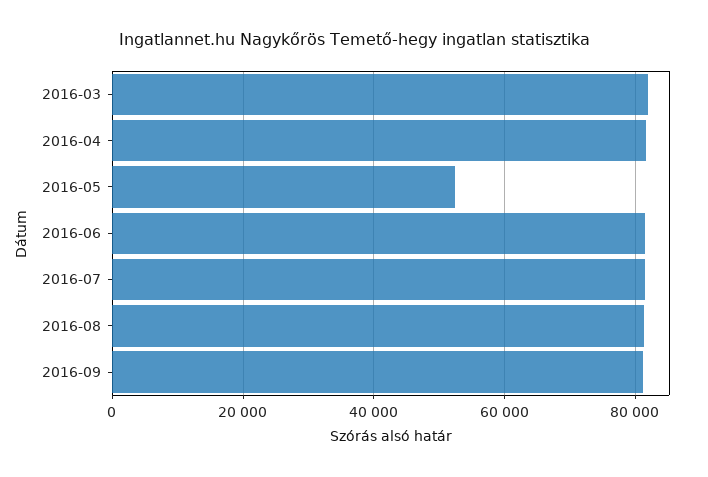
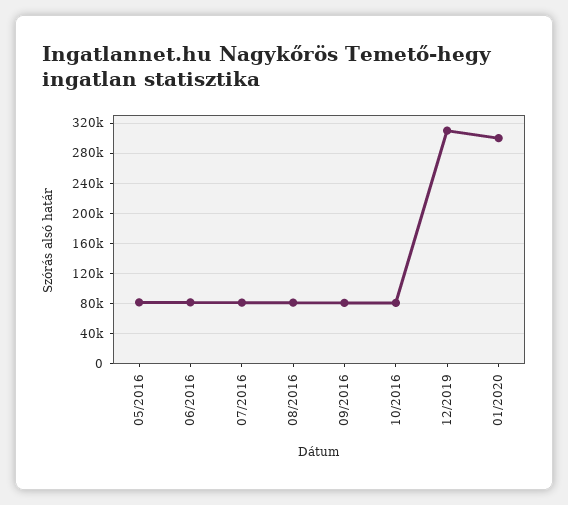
2016-03: 82000 -> none
2016-04: 82000 -> none
2016-05: 52000 -> 80000
10/2016: none -> 80000
12/2019: none -> 310000
01/2020: none -> 300000

